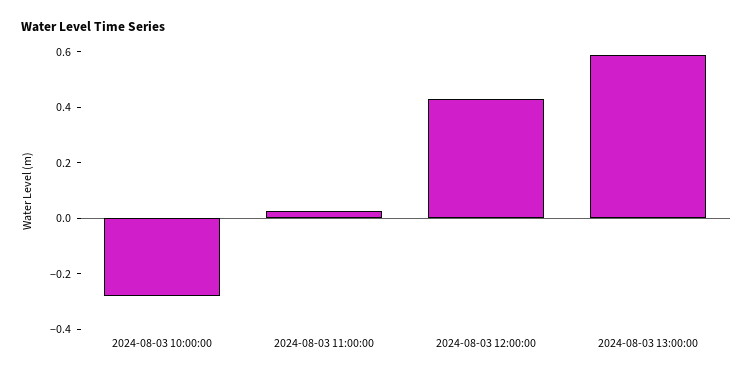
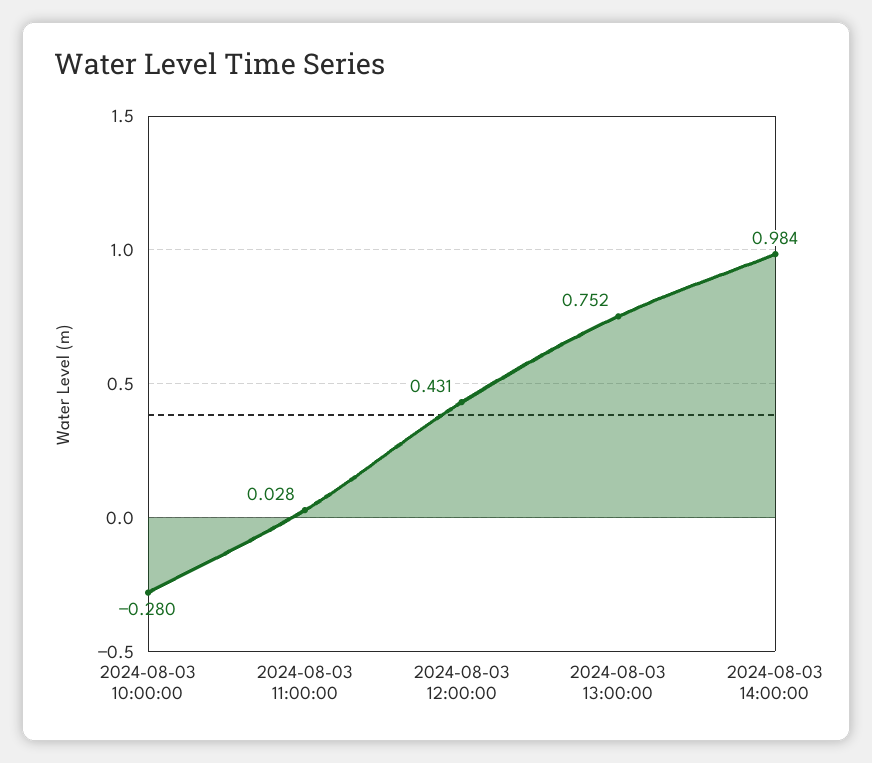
2024-08-03 13:00:00: 0.6 -> 0.752
2024-08-03 14:00:00: none -> 0.984

